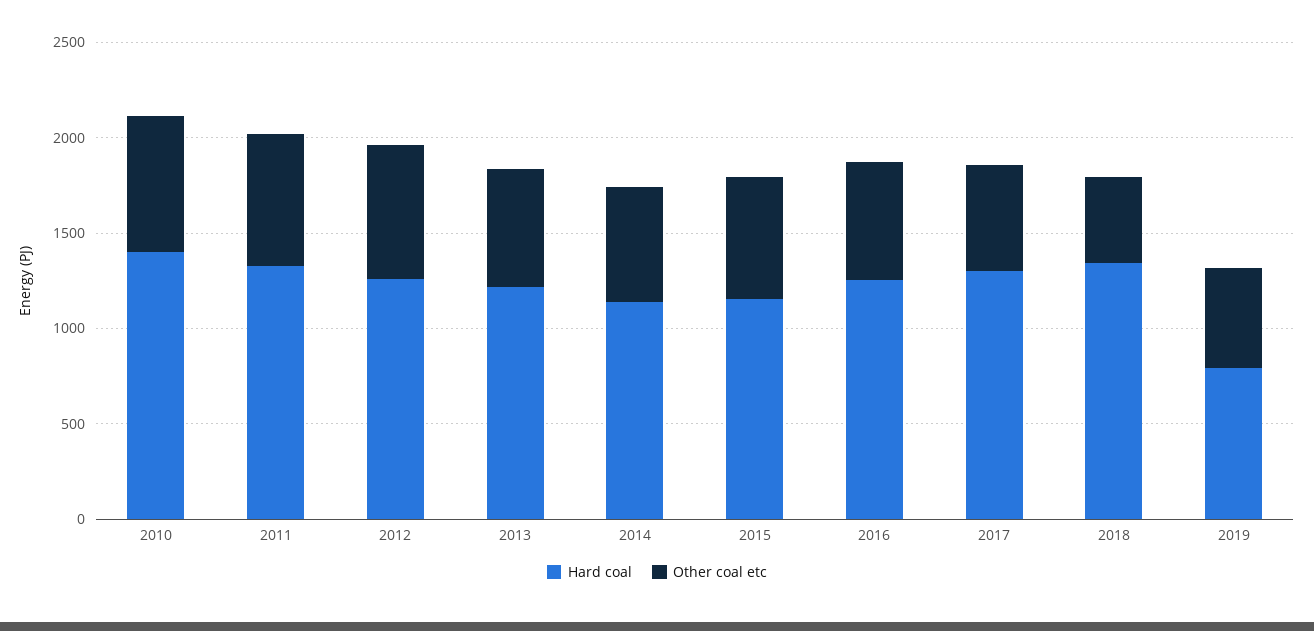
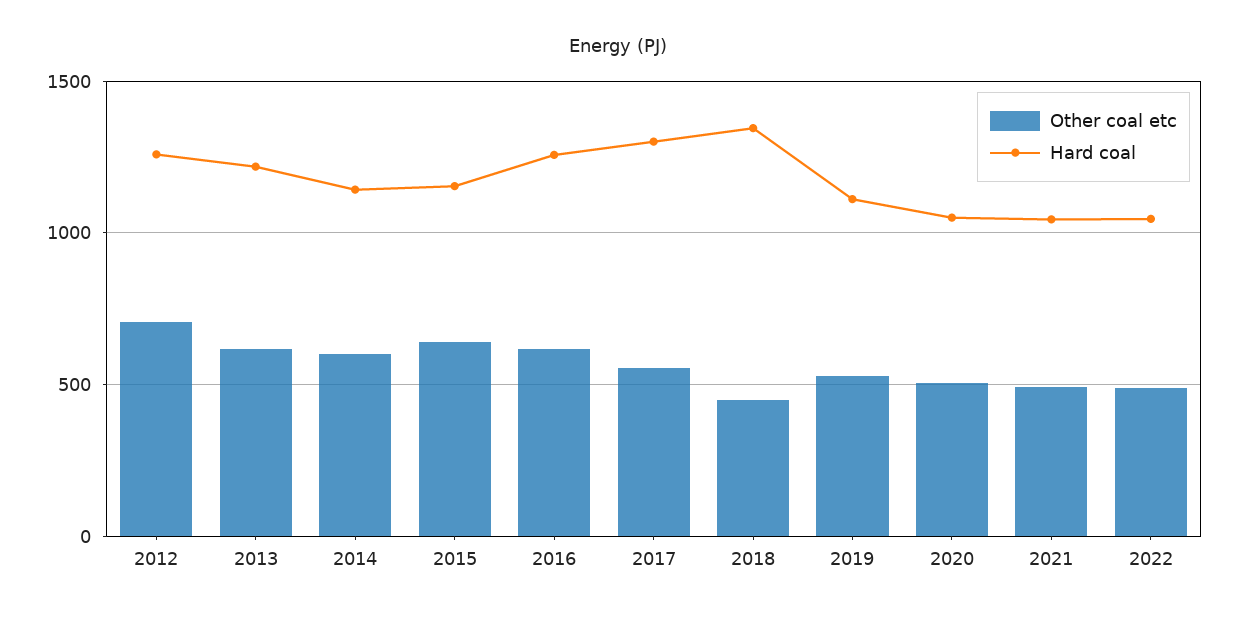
Hard coal, 2010: 1400 -> none
Other coal etc, 2010: 700 -> none
Hard coal, 2011: 1300 -> none
Other coal etc, 2011: 700 -> none
Hard coal, 2019: 800 -> 1100
Other coal etc, 2020: none -> 500
Hard coal, 2020: none -> 1050
Other coal etc, 2021: none -> 500
Hard coal, 2021: none -> 1050
Other coal etc, 2022: none -> 500
Hard coal, 2022: none -> 1050

